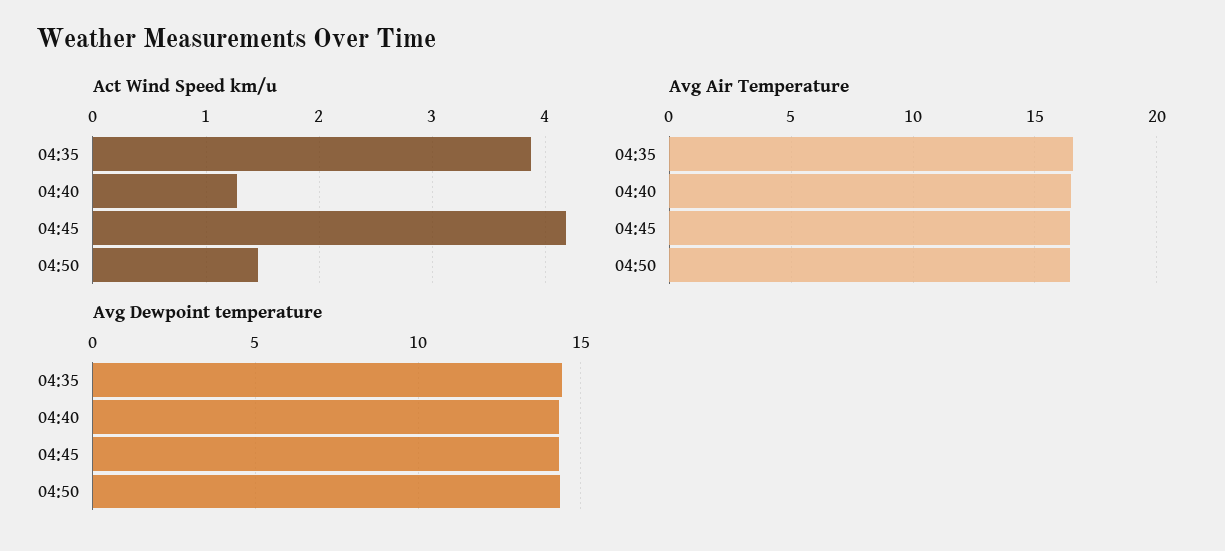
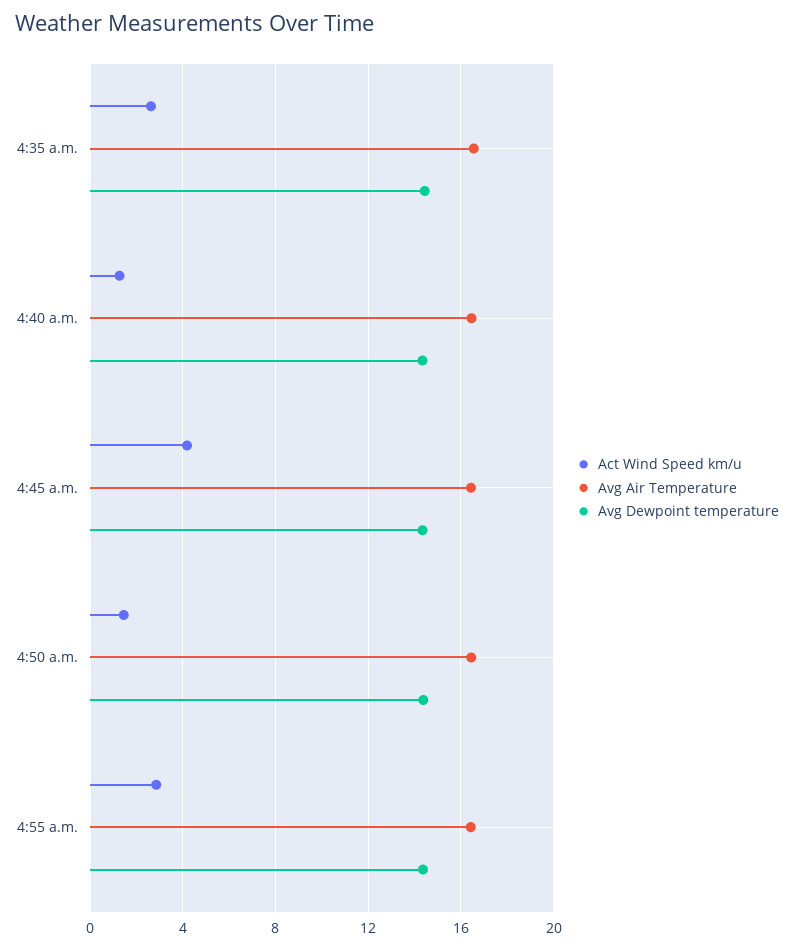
Act Wind Speed km/u, 04:35: 3.9 -> 2.5
Act Wind Speed km/u, 4:55 a.m.: none -> 3
Avg Air Temperature, 4:55 a.m.: none -> 16.5
Avg Dewpoint temperature, 4:55 a.m.: none -> 14.5

